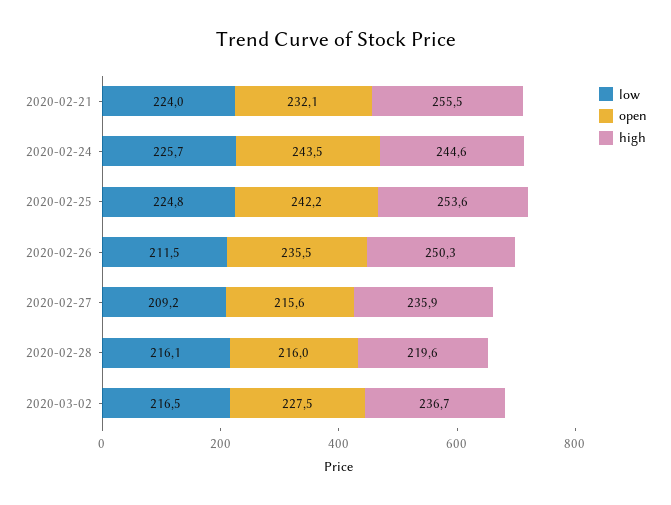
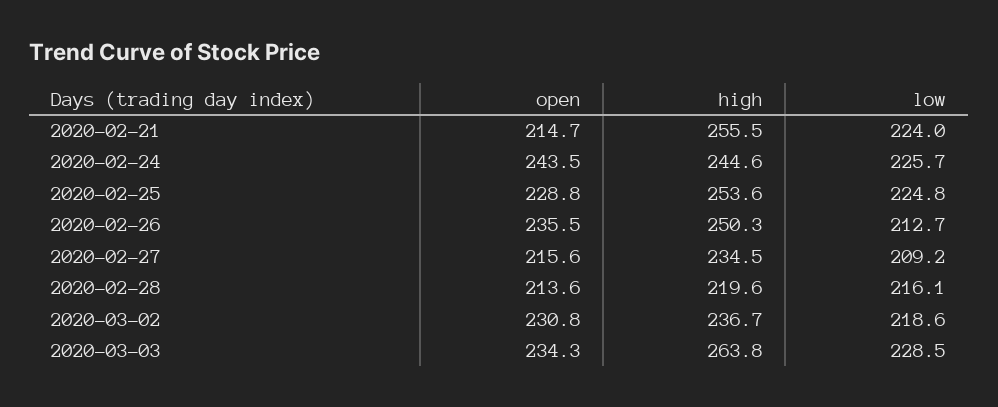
open, 2020-02-21: 232.1 -> 214.7
open, 2020-02-25: 242.2 -> 228.8
low, 2020-02-26: 211.5 -> 212.7
high, 2020-02-27: 235.9 -> 234.5
open, 2020-02-28: 216 -> 213.6
low, 2020-03-02: 216.5 -> 218.6
open, 2020-03-02: 227.5 -> 230.8
open, 2020-03-03: none -> 234.3
high, 2020-03-03: none -> 263.8
low, 2020-03-03: none -> 228.5

